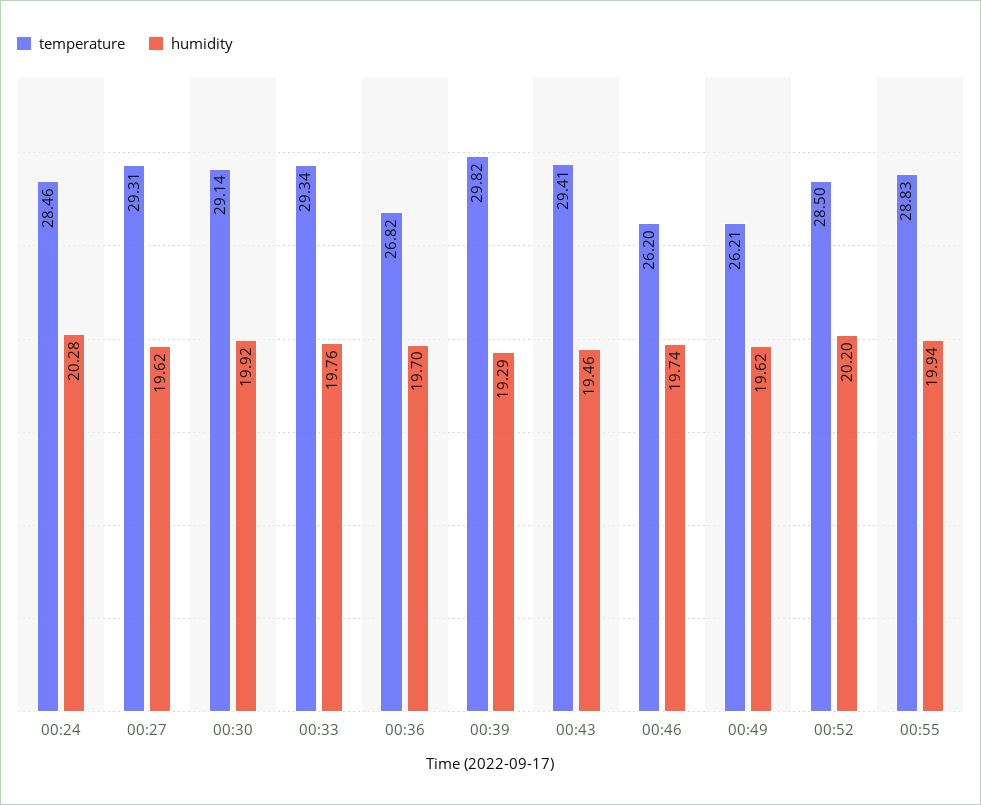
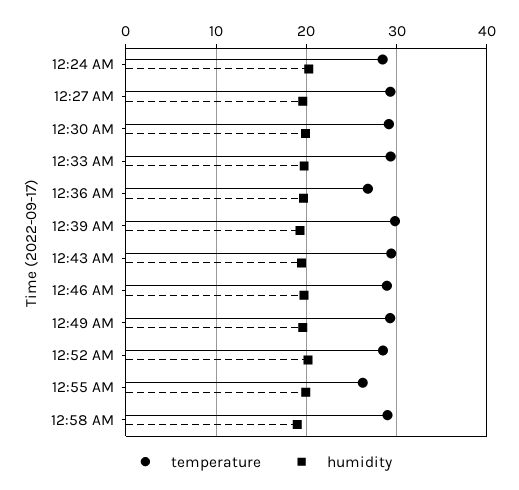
temperature, 00:46: 26.2 -> 29
temperature, 00:49: 26.21 -> 29
temperature, 00:55: 28.83 -> 26
temperature, 12:58 AM: none -> 29
humidity, 12:58 AM: none -> 19

